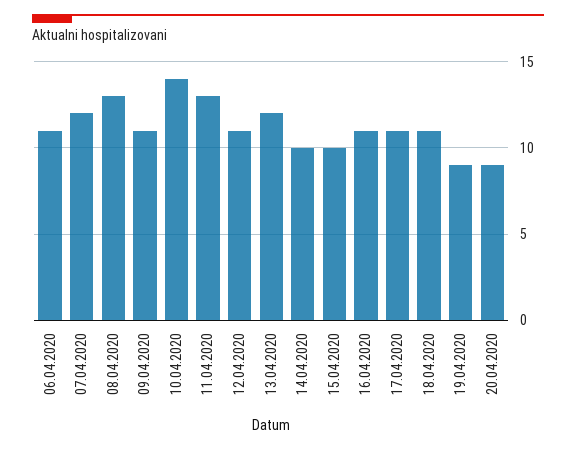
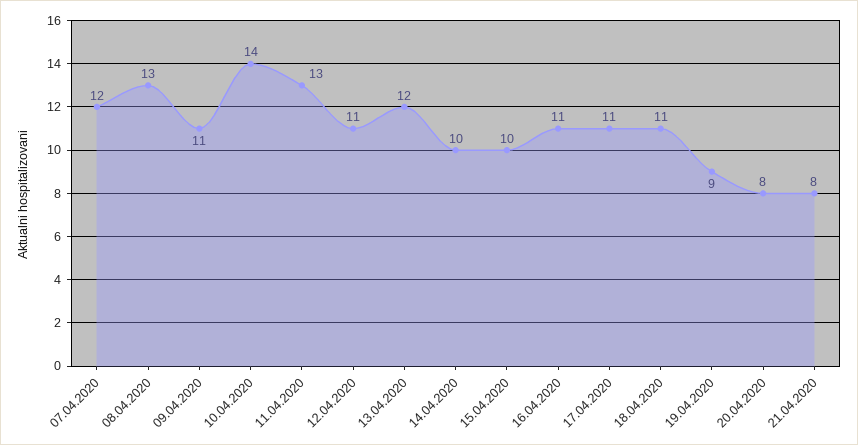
06.04.2020: 11 -> none
20.04.2020: 9 -> 8
21.04.2020: none -> 8

